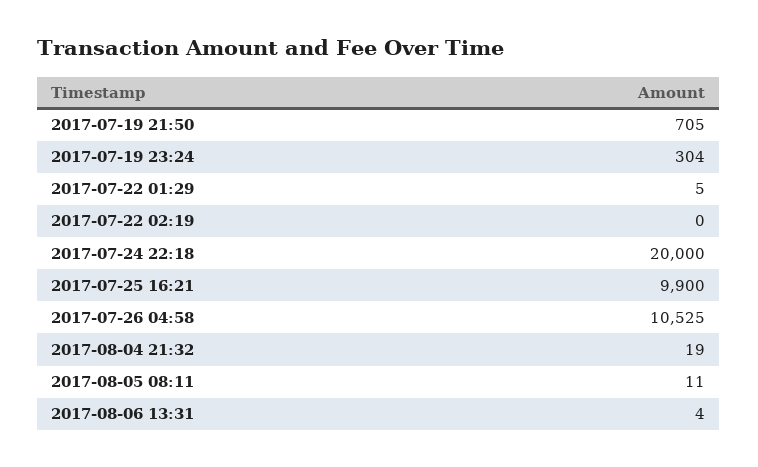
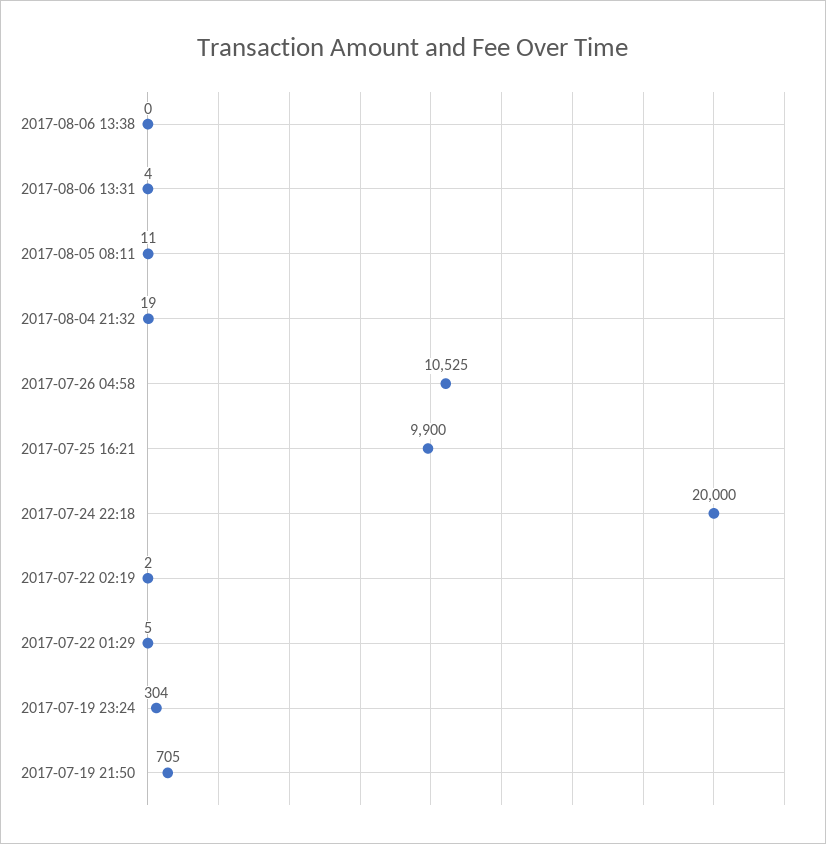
2017-07-22 02:19: 0 -> 2
2017-08-06 13:38: none -> 0

